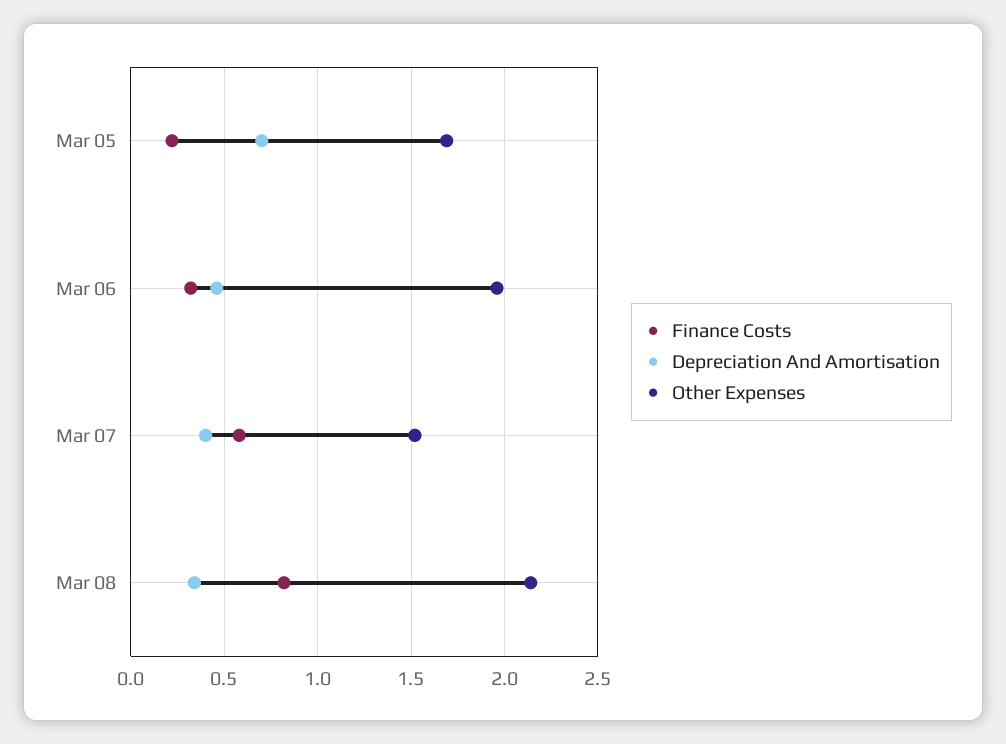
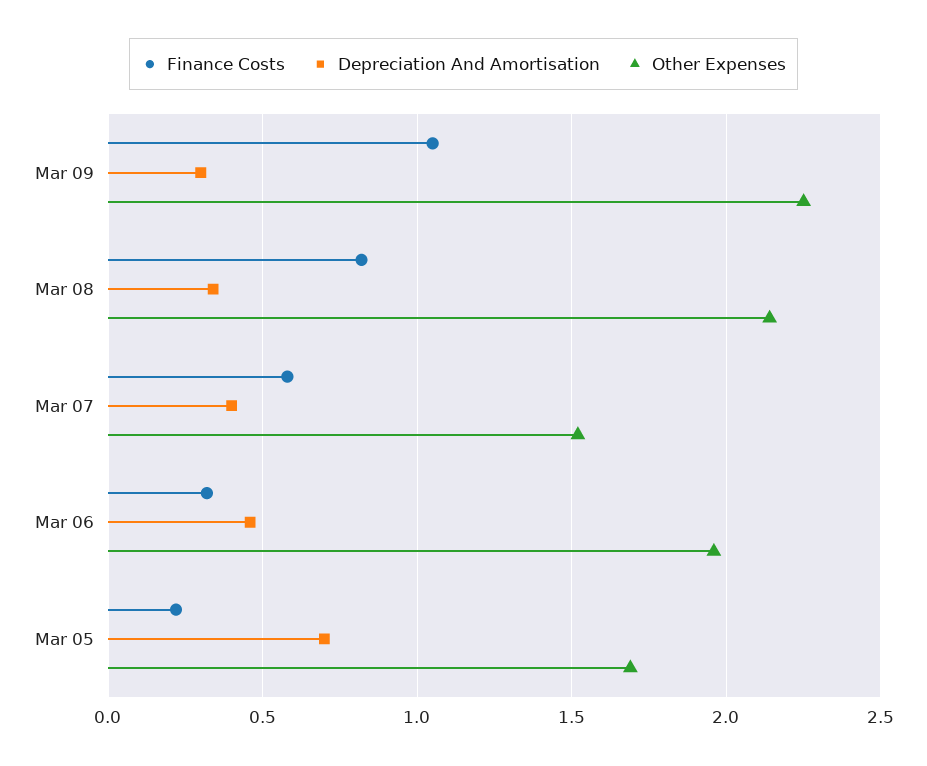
Finance Costs, Mar 09: none -> 1.05
Depreciation And Amortisation, Mar 09: none -> 0.3
Other Expenses, Mar 09: none -> 2.25

